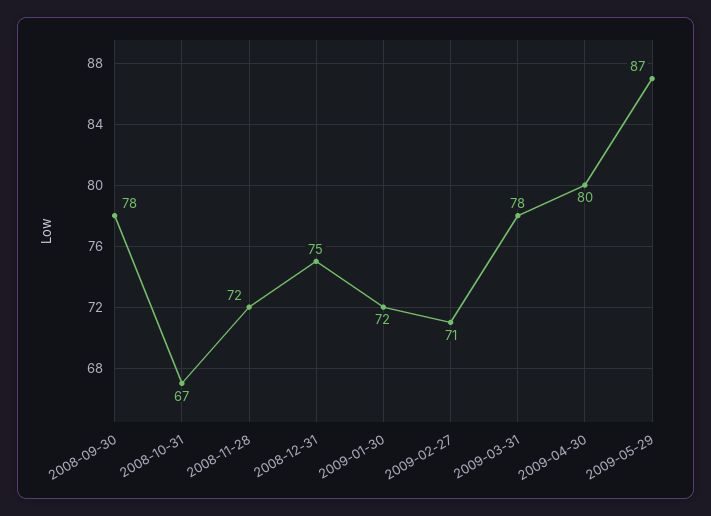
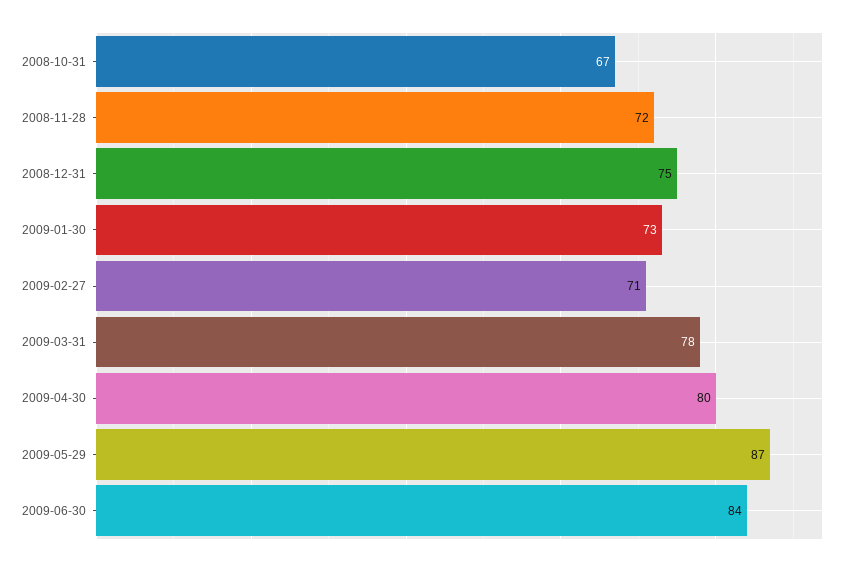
2008-09-30: 78 -> none
2009-01-30: 72 -> 73
2009-06-30: none -> 84

